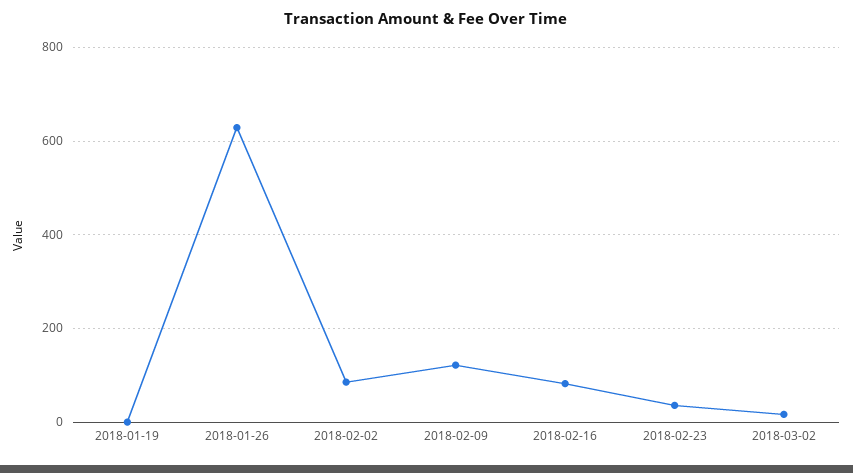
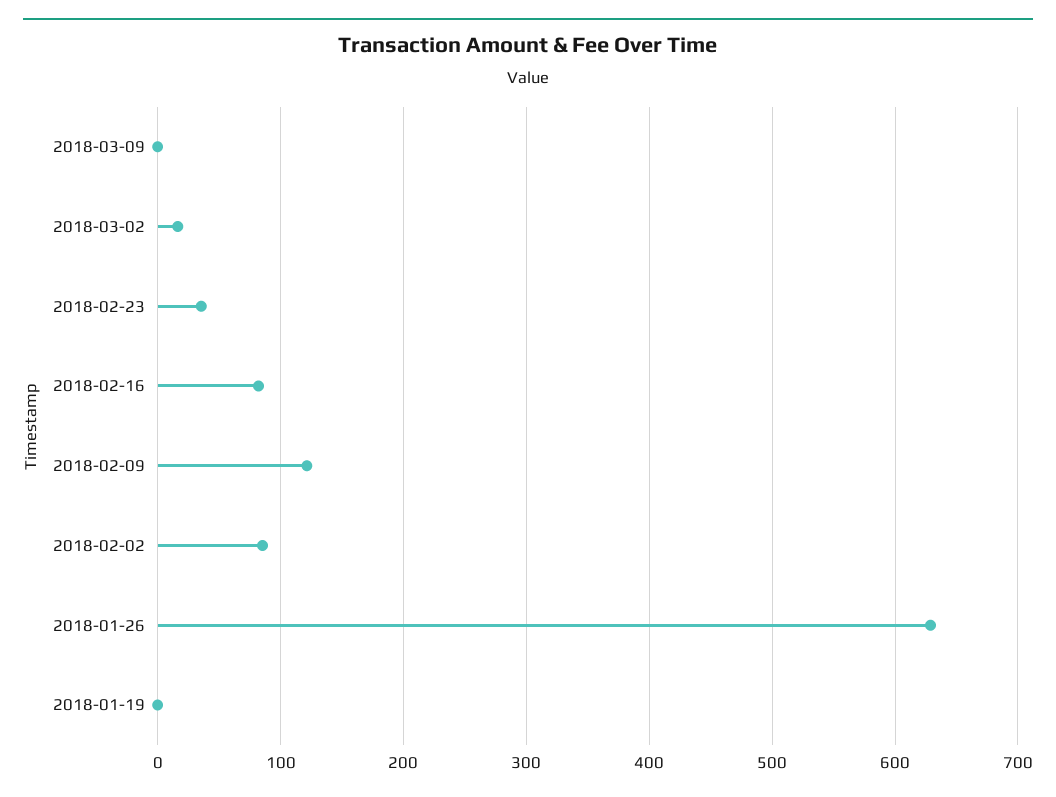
2018-03-09: none -> 0

